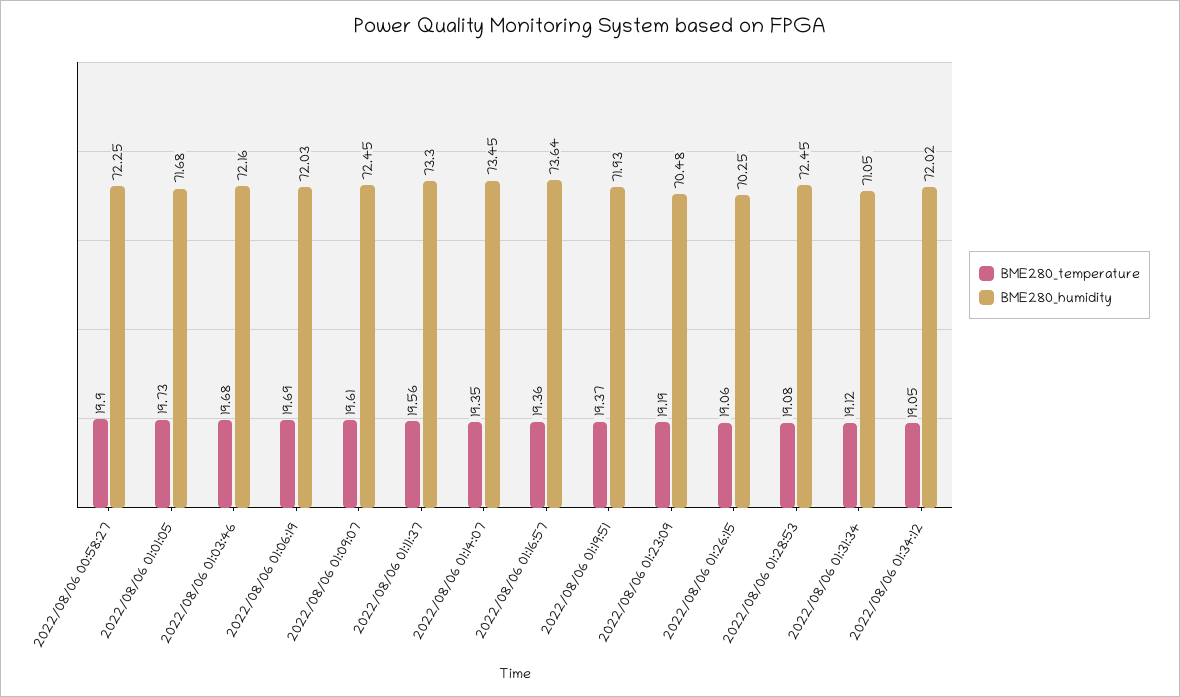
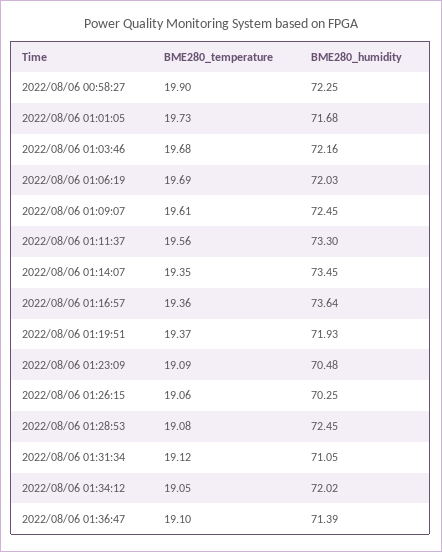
BME280_temperature, 2022/08/06 01:23:09: 19.19 -> 19.09
BME280_temperature, 2022/08/06 01:36:47: none -> 19.1
BME280_humidity, 2022/08/06 01:36:47: none -> 71.39

